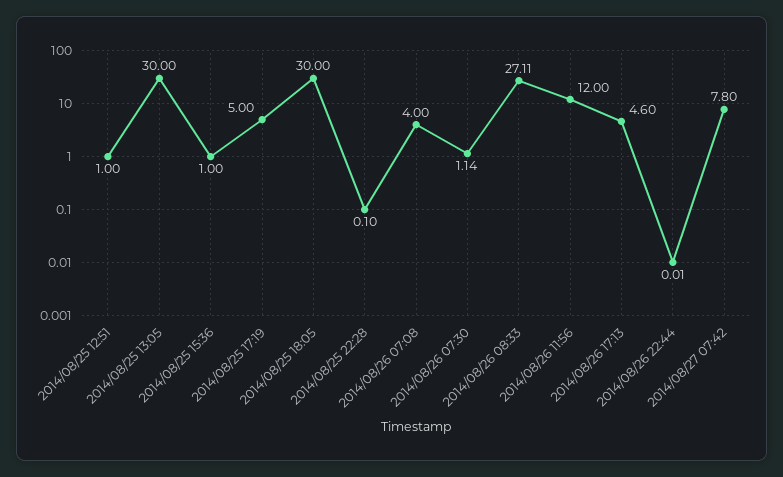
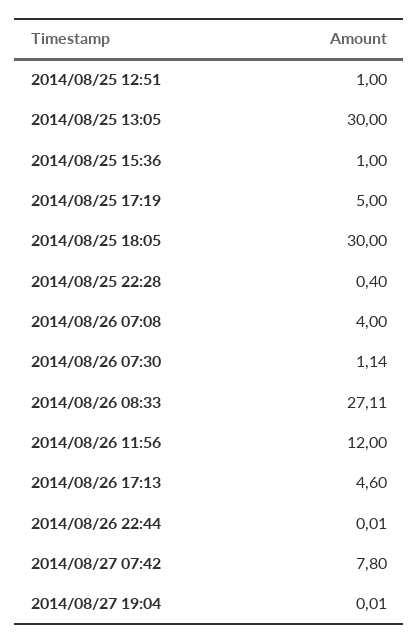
2014/08/25 22:28: 0.1 -> 0.4
2014/08/27 19:04: none -> 0.01

